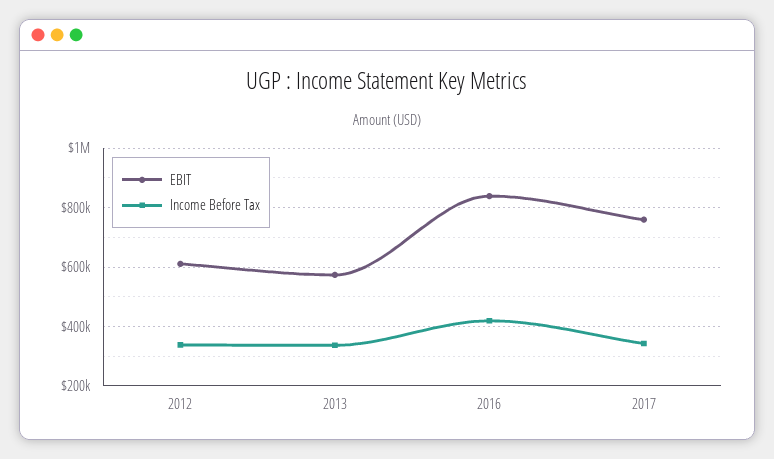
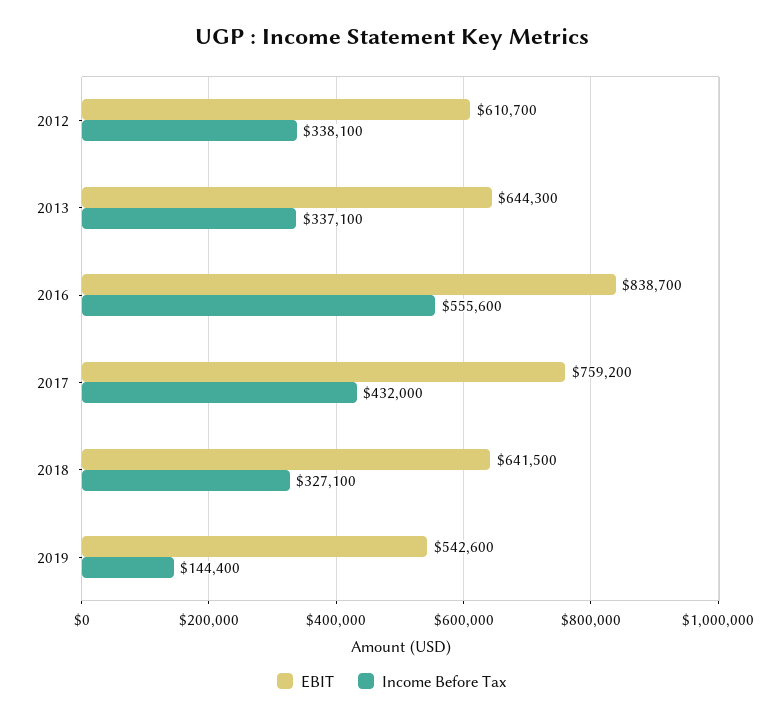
EBIT, 2013: 575000 -> 644300
Income Before Tax, 2016: 425000 -> 555600
Income Before Tax, 2017: 350000 -> 432000
EBIT, 2018: none -> 641500
Income Before Tax, 2018: none -> 327100
EBIT, 2019: none -> 542600
Income Before Tax, 2019: none -> 144400

